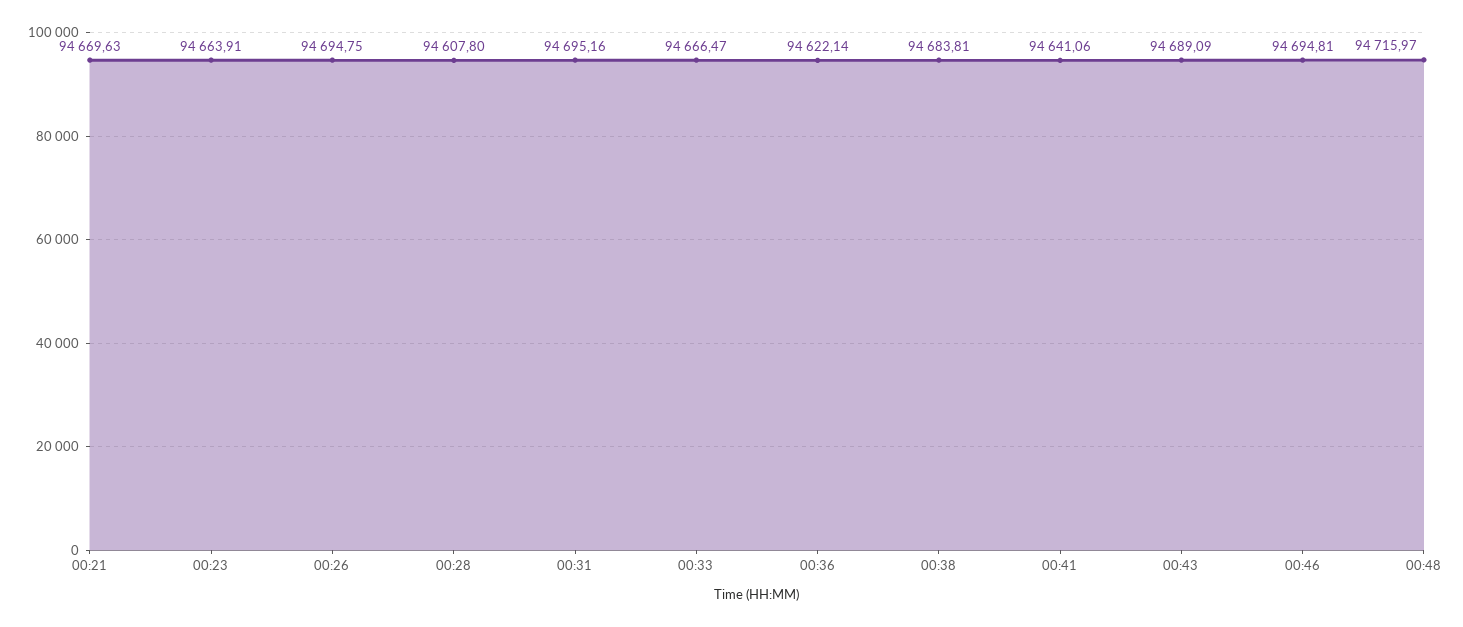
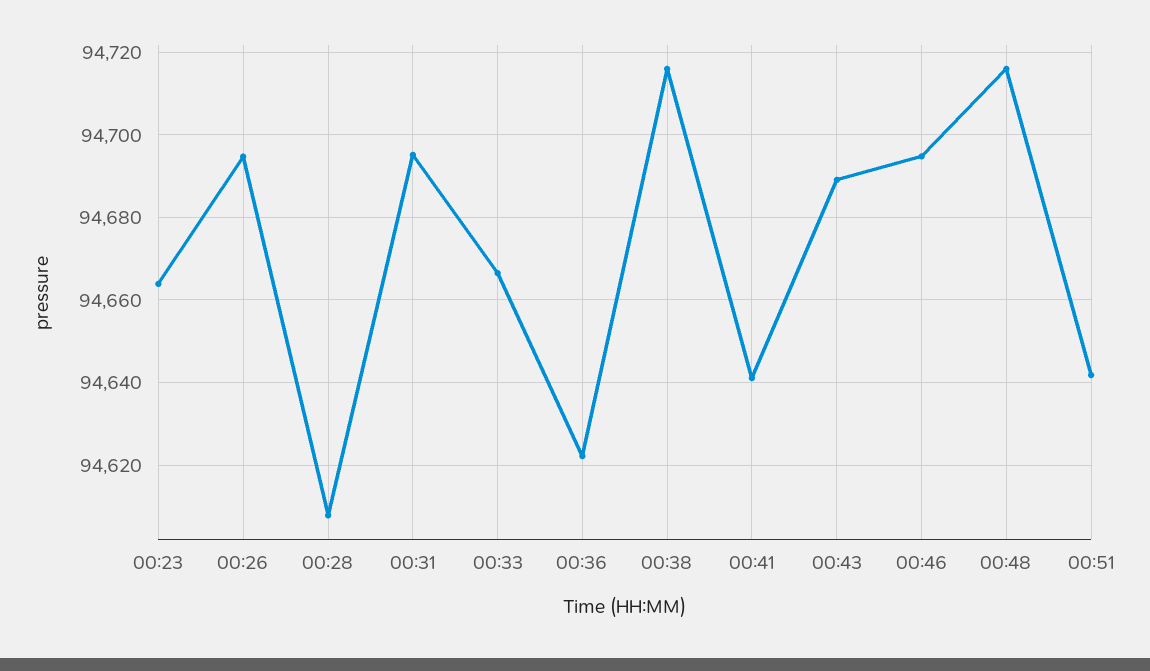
00:21: 94669.63 -> none
00:38: 94683.81 -> 94716
00:51: none -> 94642

